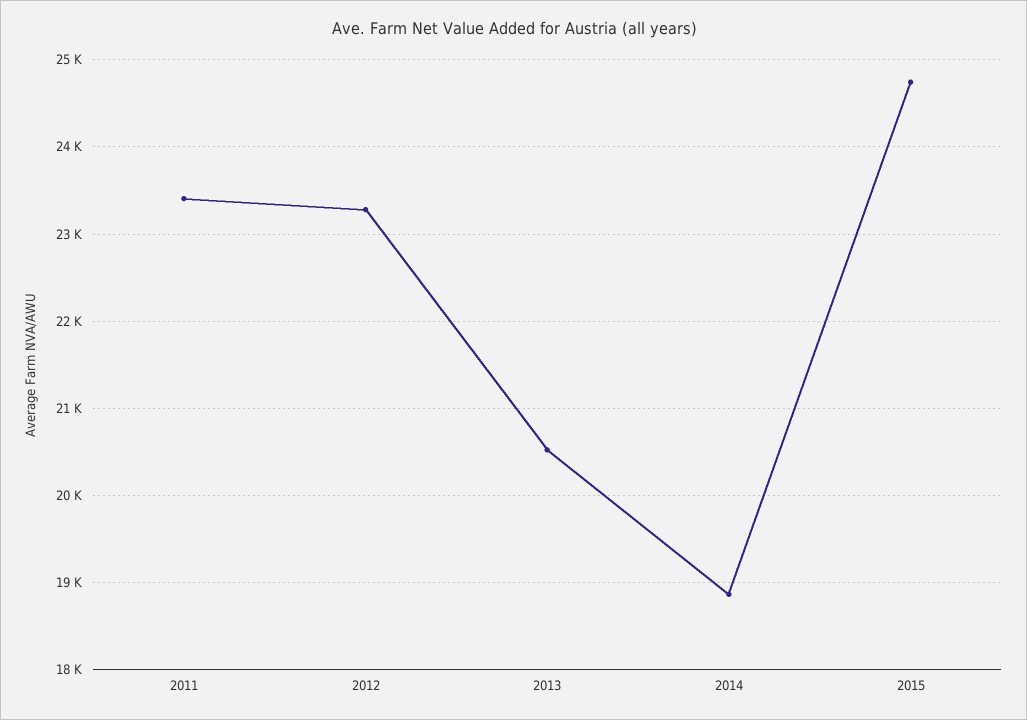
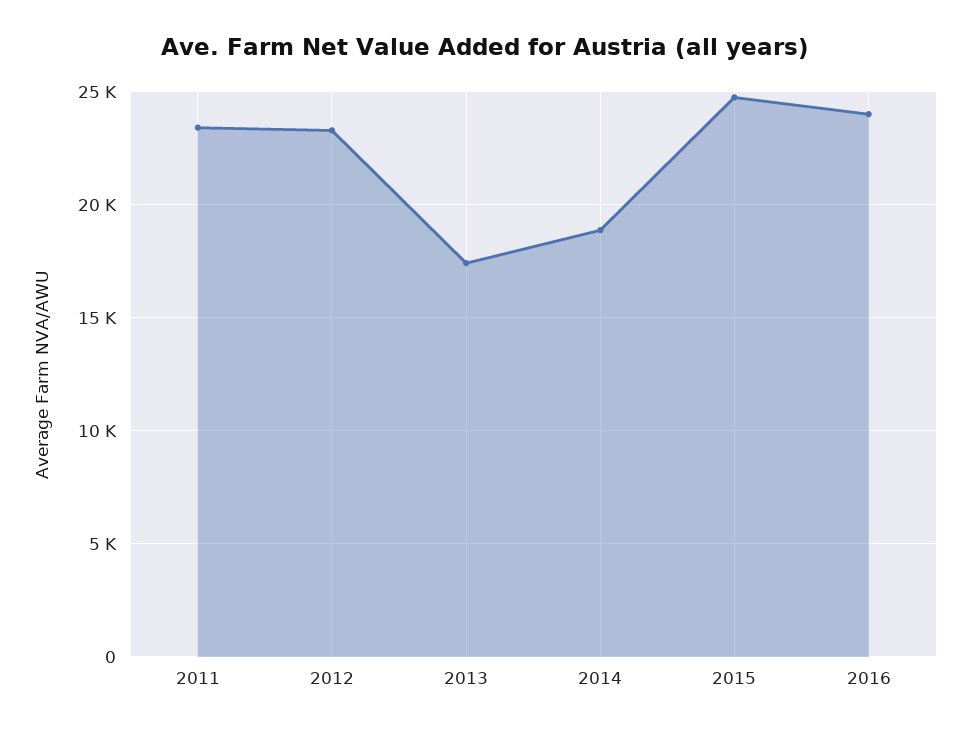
2013: 20500 -> 17500
2016: none -> 24000

